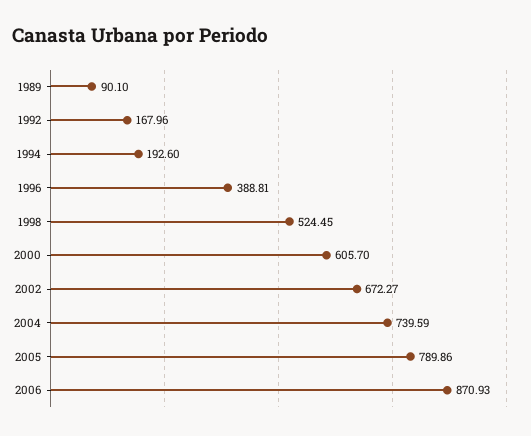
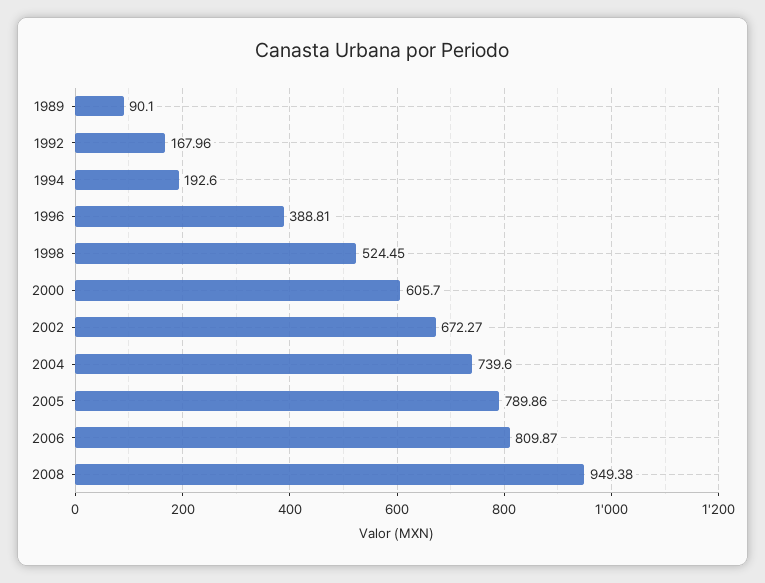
2004: 739.59 -> 739.6
2006: 870.93 -> 809.87
2008: none -> 949.38

